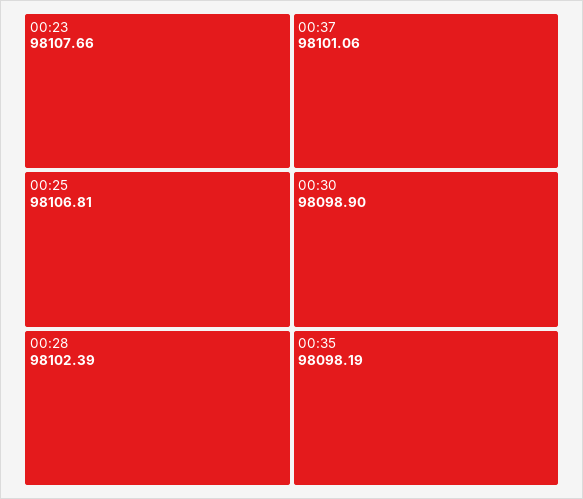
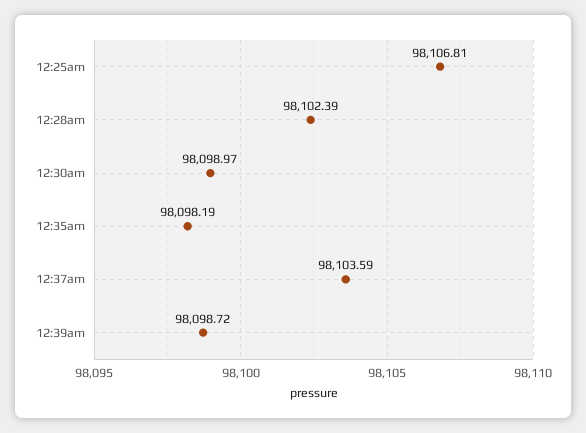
00:23: 98107.66 -> none
00:37: 98101.06 -> 98103.59
00:30: 98098.9 -> 98098.97
12:39am: none -> 98098.72

